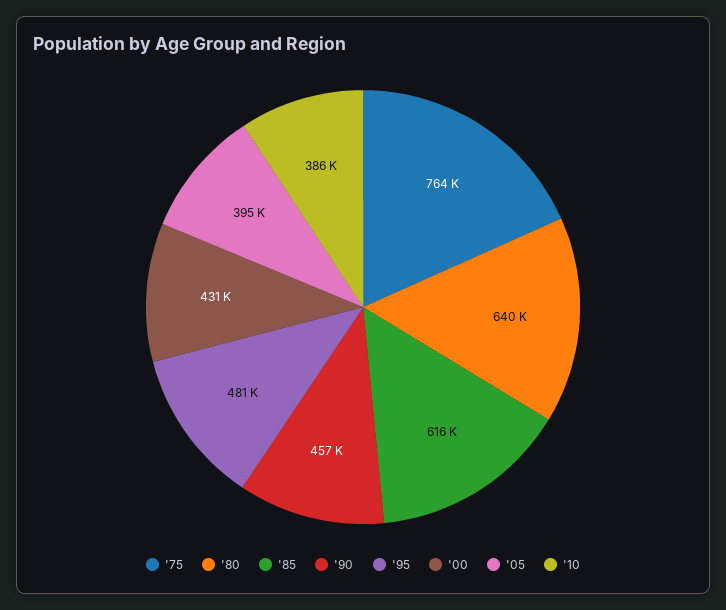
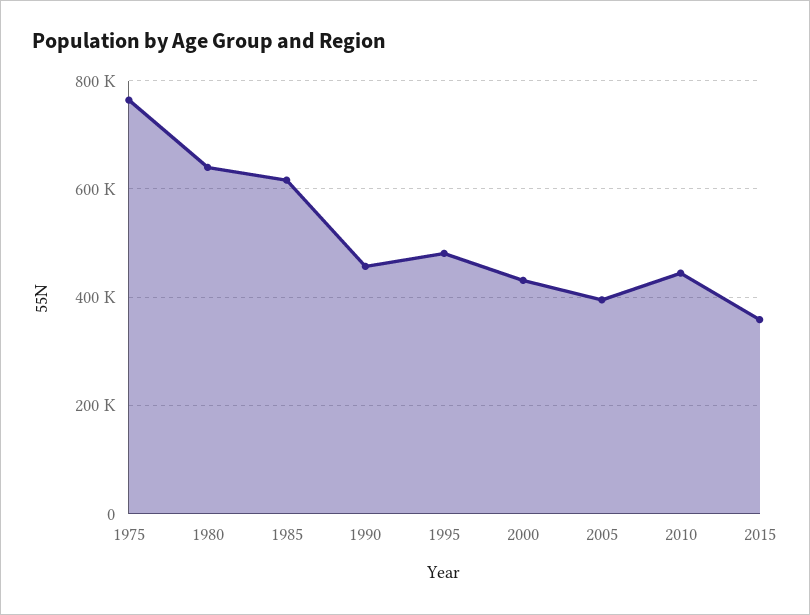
'10: 386000 -> 440000
2015: none -> 360000

